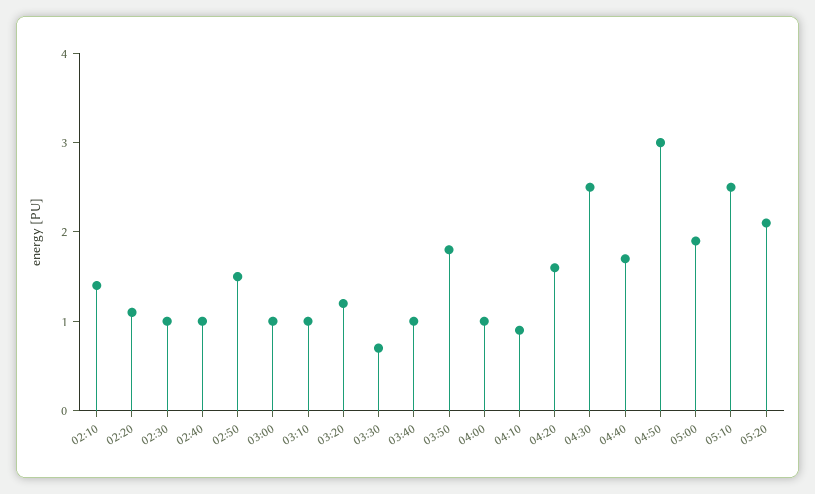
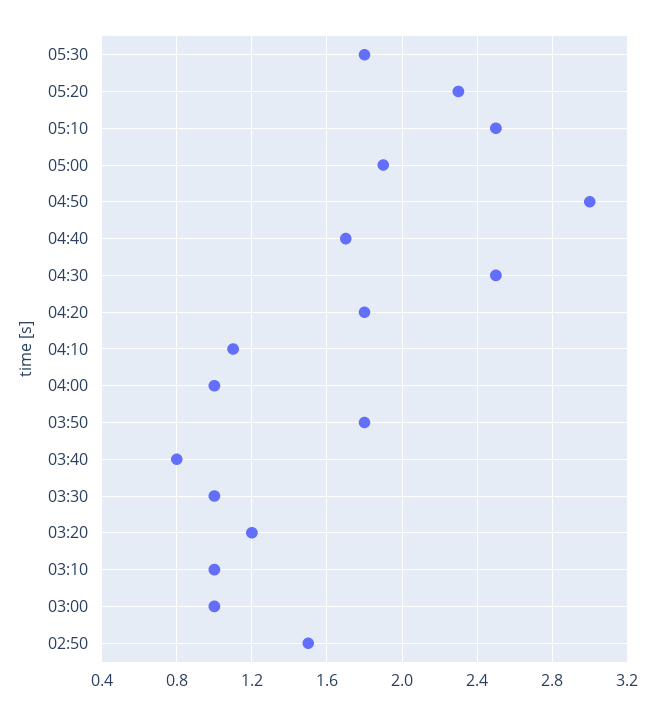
02:10: 1.4 -> none
02:20: 1.1 -> none
02:30: 1 -> none
02:40: 1 -> none
03:30: 0.7 -> 1
03:40: 1 -> 0.8
04:10: 0.9 -> 1.1
04:20: 1.6 -> 1.8
05:20: 2.1 -> 2.3
05:30: none -> 1.8

